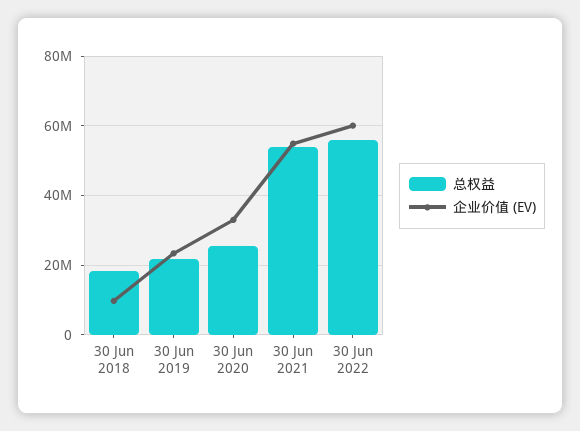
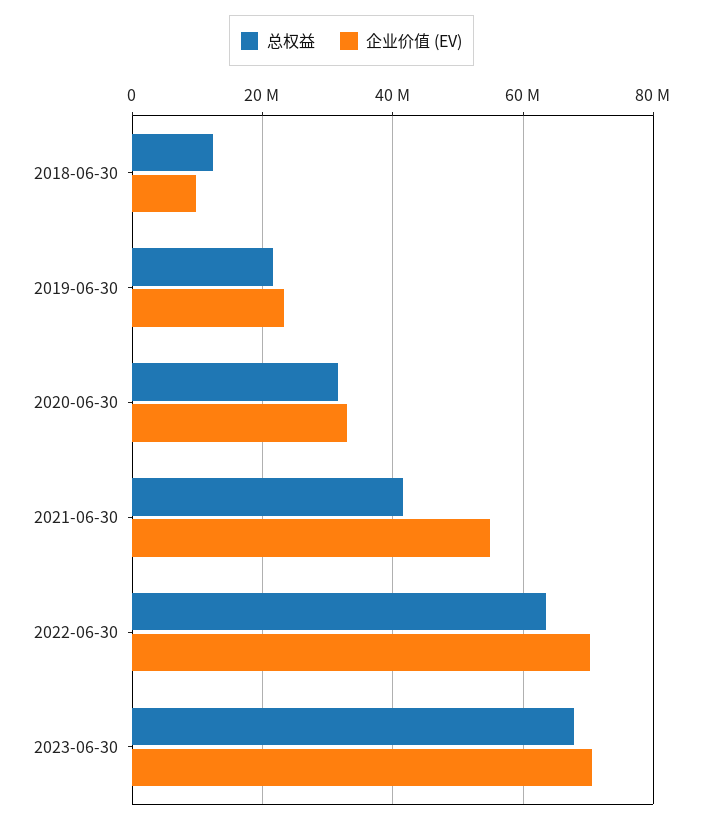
总权益, 30 Jun 2018: 18000000 -> 12000000
总权益, 30 Jun 2020: 26000000 -> 32000000
总权益, 30 Jun 2021: 54000000 -> 42000000
总权益, 30 Jun 2022: 56000000 -> 64000000
企业价值 (EV), 30 Jun 2022: 60000000 -> 70000000
总权益, 2023-06-30: none -> 68000000
企业价值 (EV), 2023-06-30: none -> 70000000

